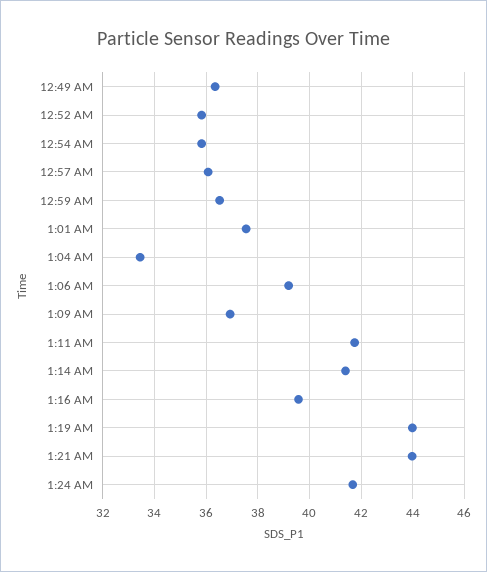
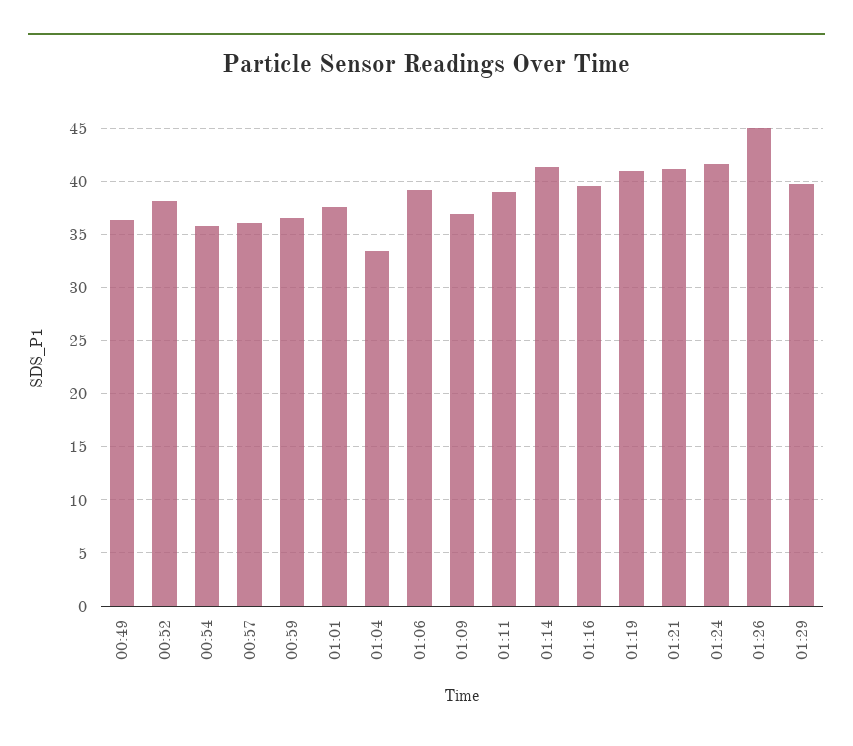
12:52 AM: 35.75 -> 38
1:11 AM: 41.75 -> 39
1:19 AM: 44 -> 41
1:21 AM: 44 -> 41
01:26: none -> 45
01:29: none -> 40

